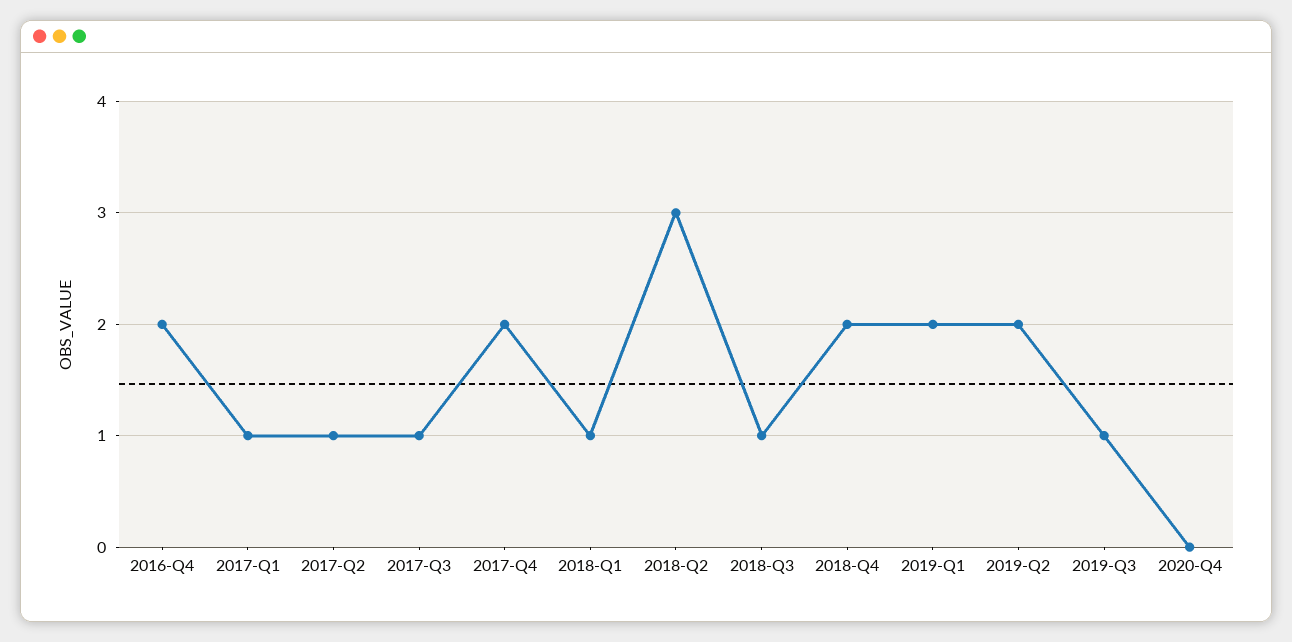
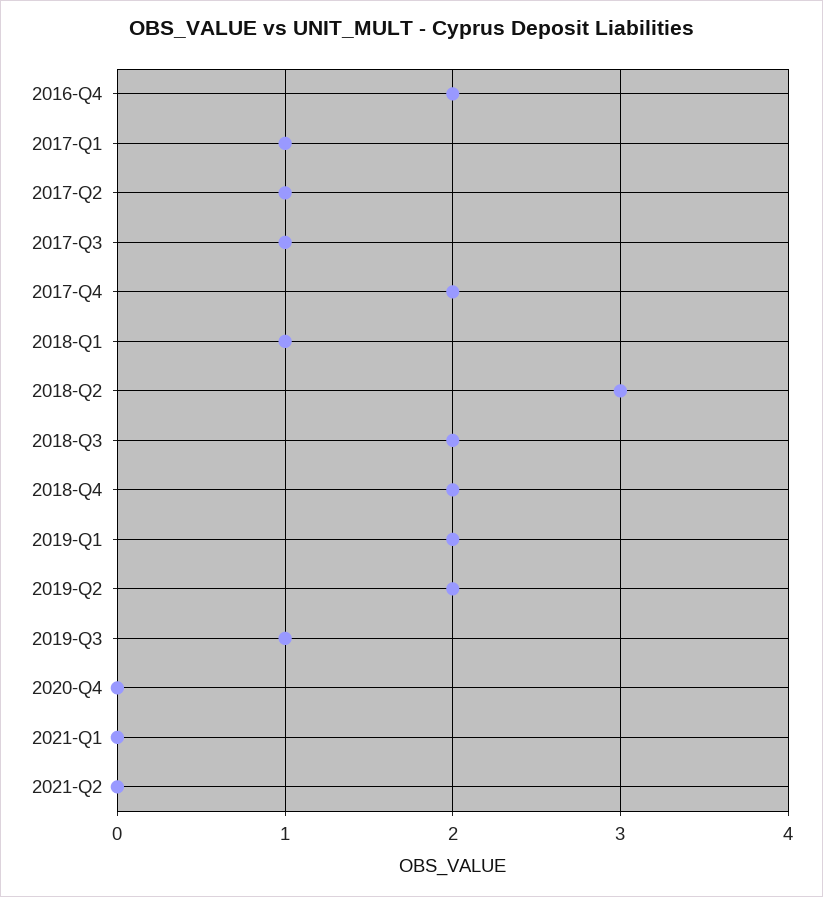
2018-Q3: 1 -> 2
2021-Q1: none -> 0
2021-Q2: none -> 0

